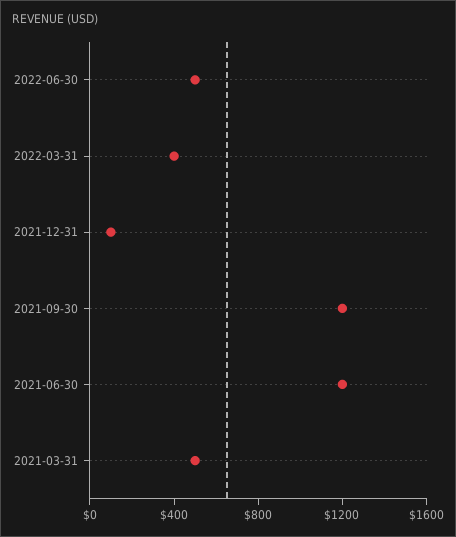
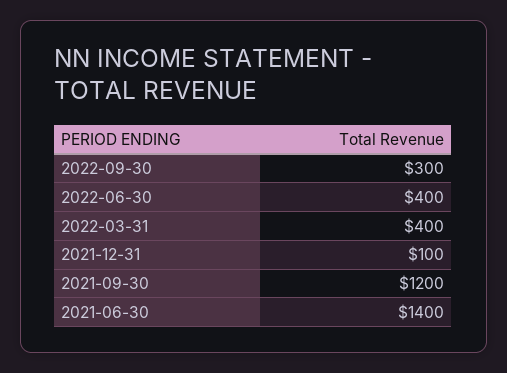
2022-06-30: 500 -> 400
2021-06-30: 1200 -> 1400
2021-03-31: 500 -> none
2022-09-30: none -> 300

